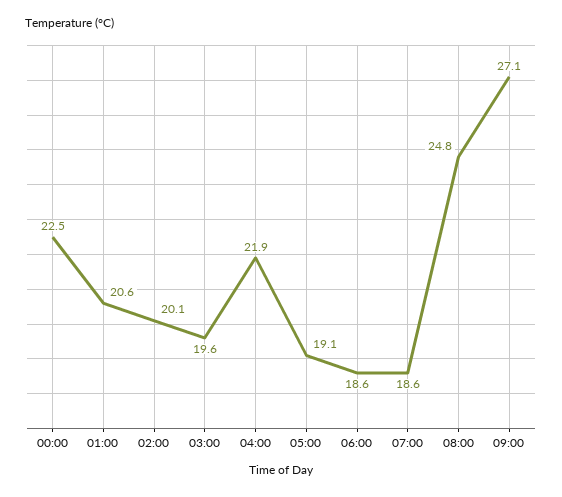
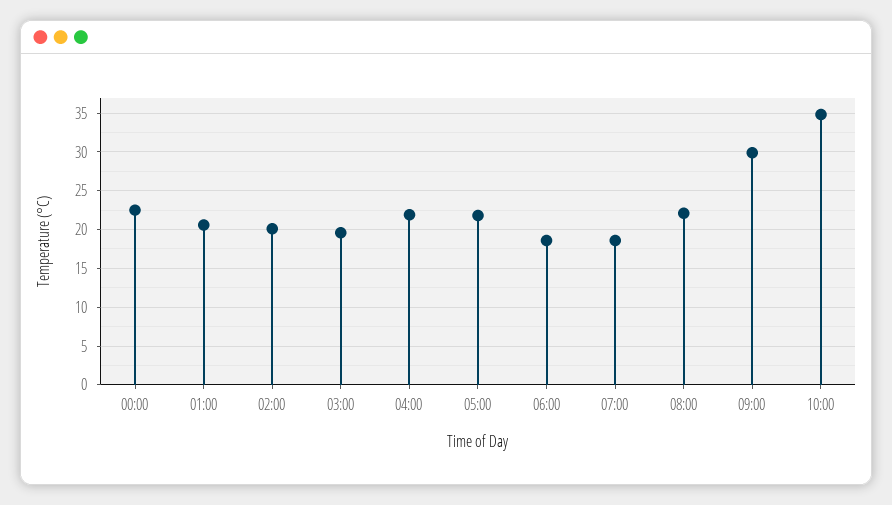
05:00: 19.1 -> 22
08:00: 24.8 -> 22
09:00: 27.1 -> 30
10:00: none -> 35

